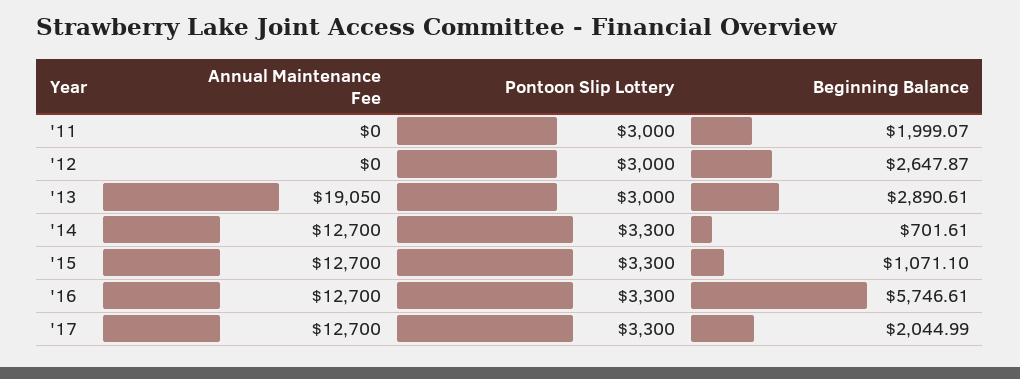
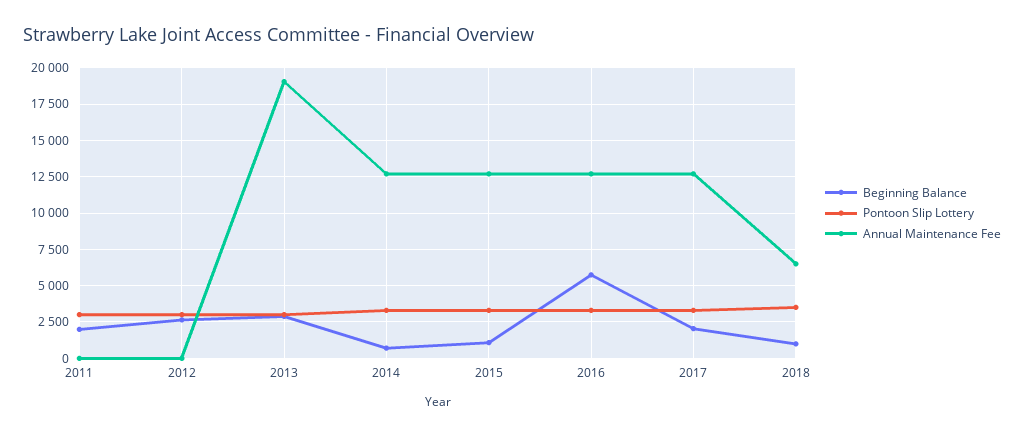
Beginning Balance, 2018: none -> 1000
Pontoon Slip Lottery, 2018: none -> 3500
Annual Maintenance Fee, 2018: none -> 6500

